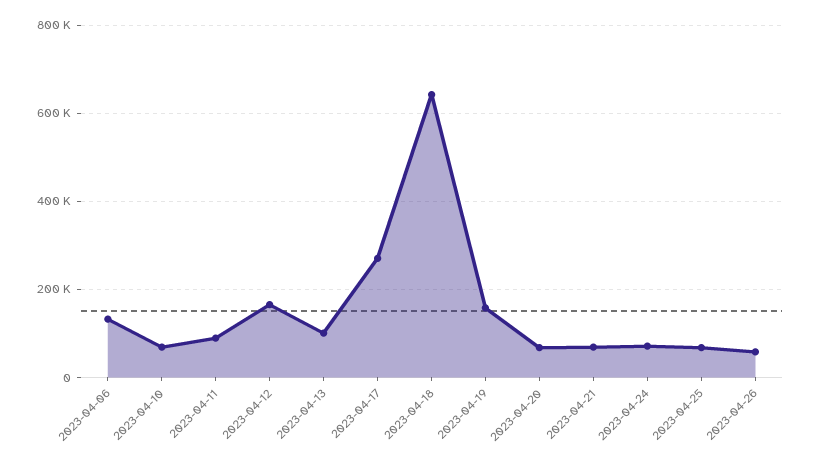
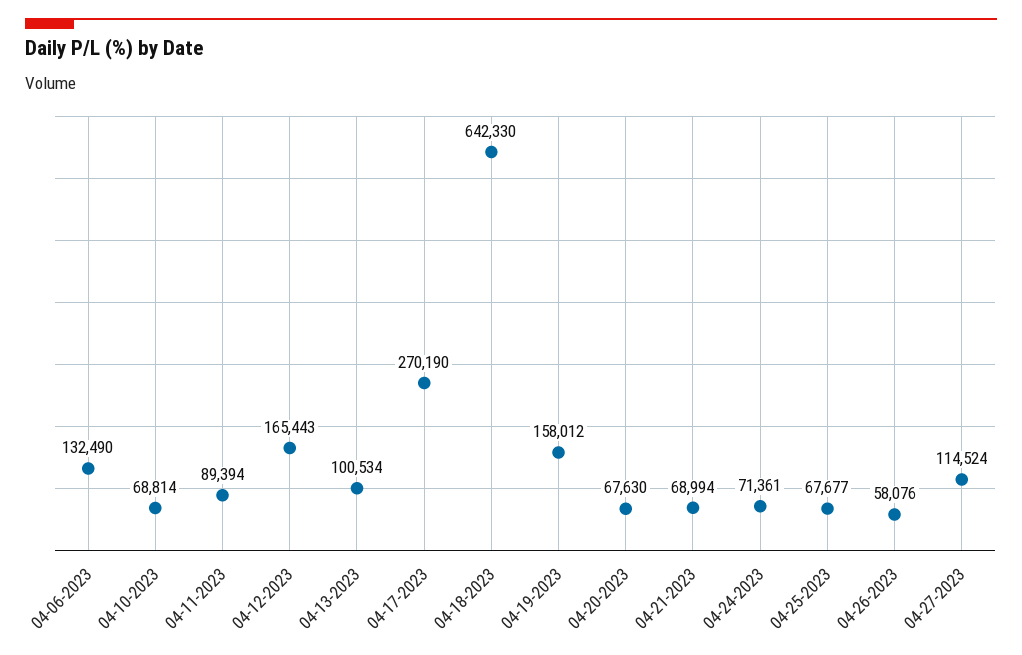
04-27-2023: none -> 114524

